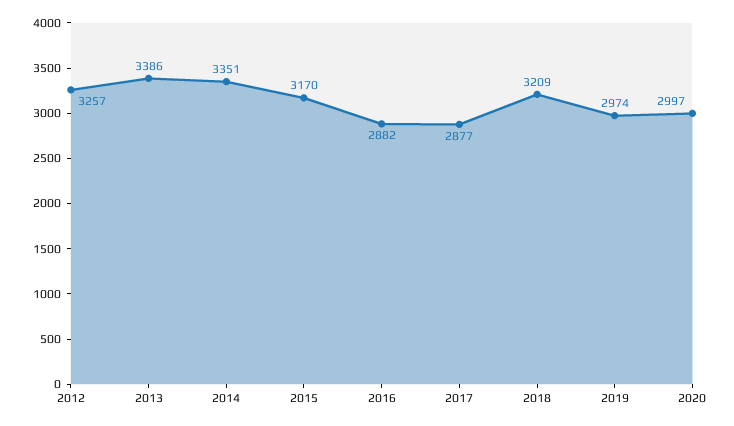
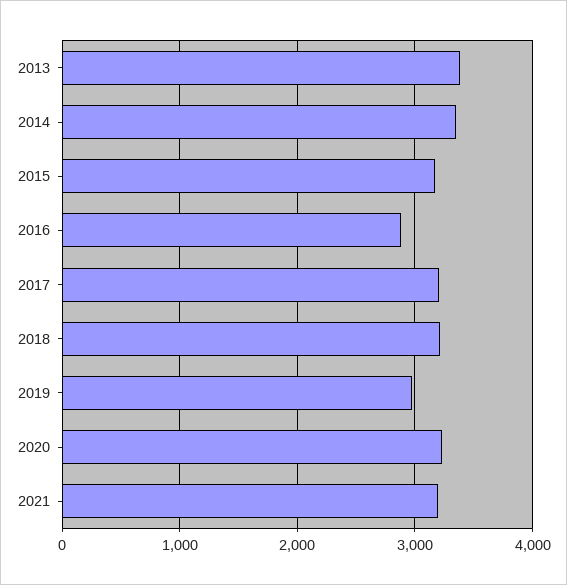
2012: 3257 -> none
2017: 2877 -> 3200
2020: 2997 -> 3200
2021: none -> 3200

